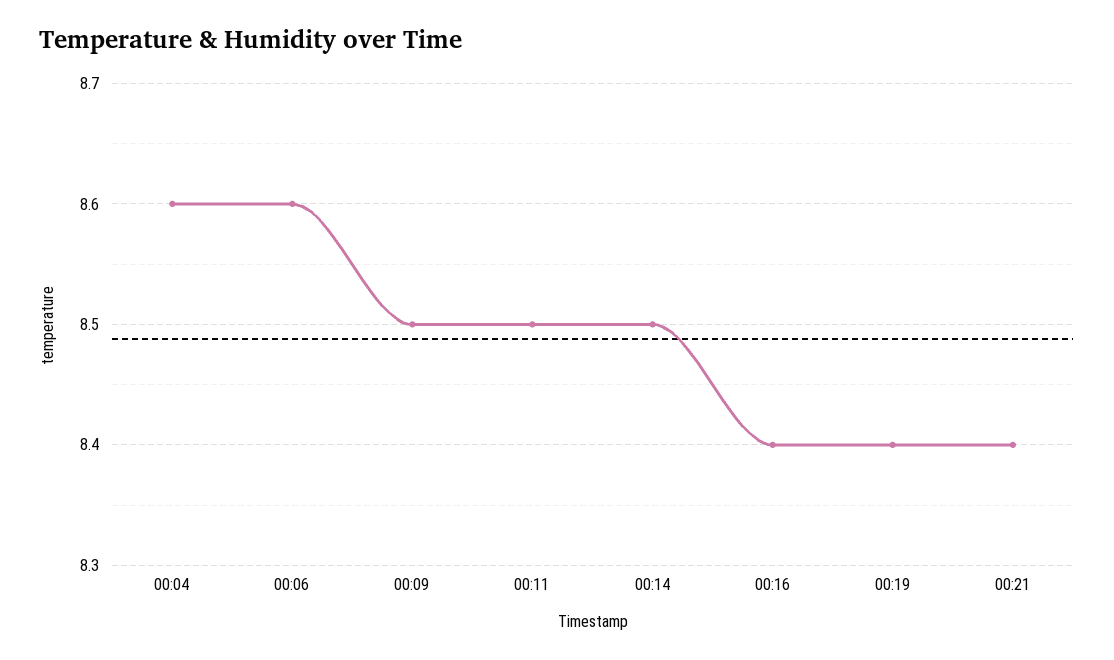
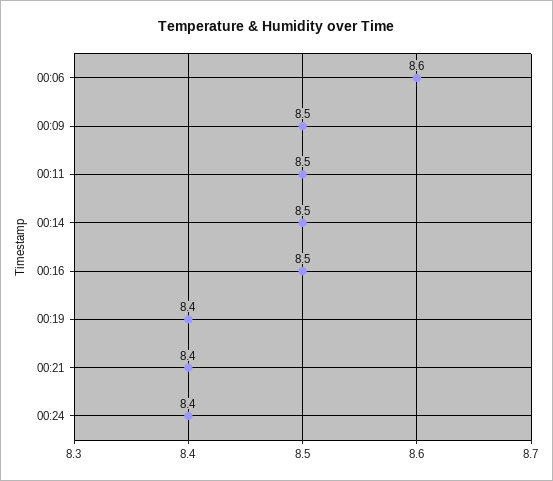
00:04: 8.6 -> none
00:16: 8.4 -> 8.5
00:24: none -> 8.4

